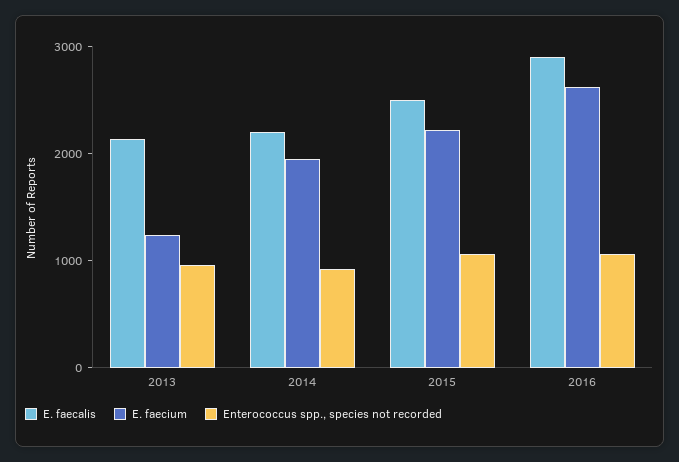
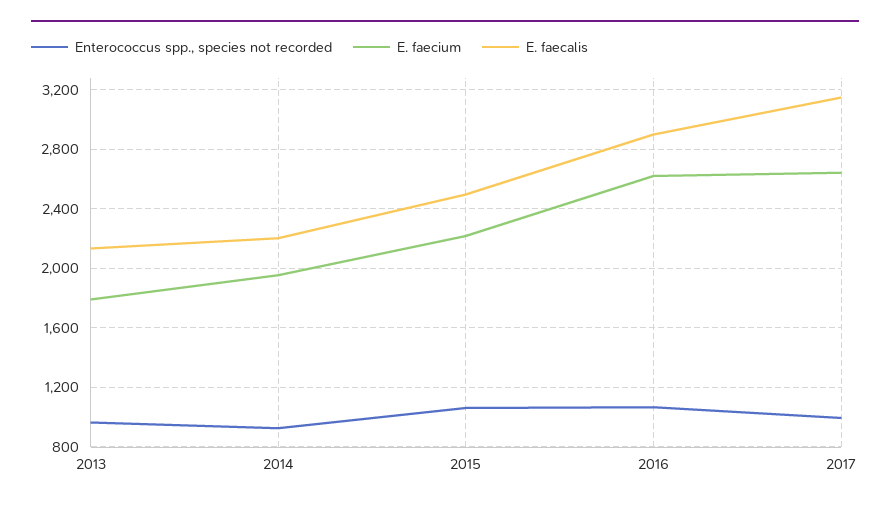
E. faecium, 2013: 1200 -> 1800
Enterococcus spp., species not recorded, 2017: none -> 1000
E. faecium, 2017: none -> 2650
E. faecalis, 2017: none -> 3150

